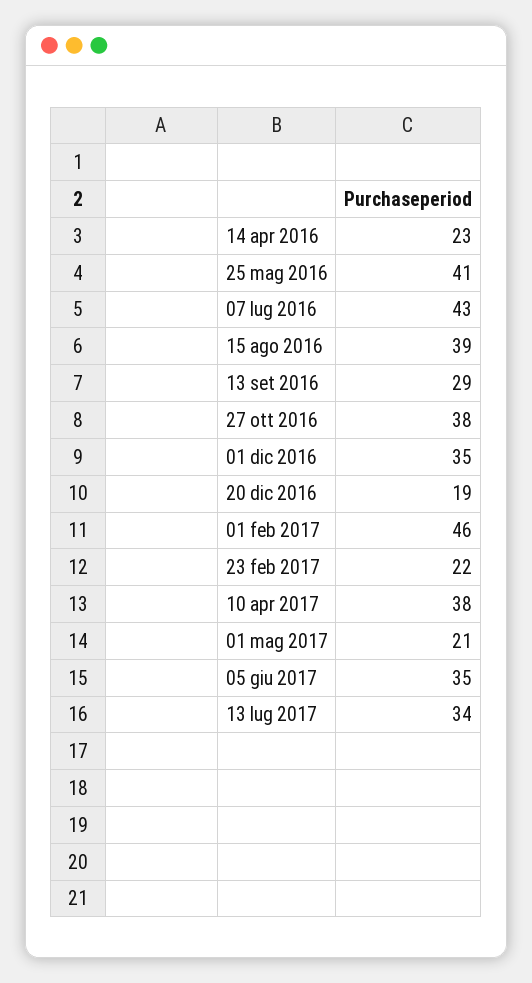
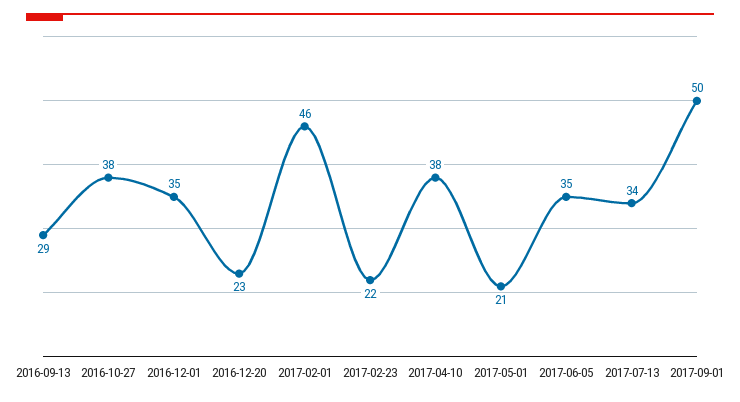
14 apr 2016: 23 -> none
25 mag 2016: 41 -> none
07 lug 2016: 43 -> none
15 ago 2016: 39 -> none
20 dic 2016: 19 -> 23
2017-09-01: none -> 50

